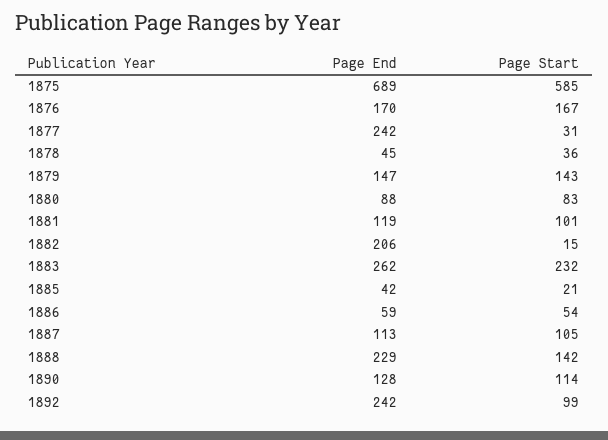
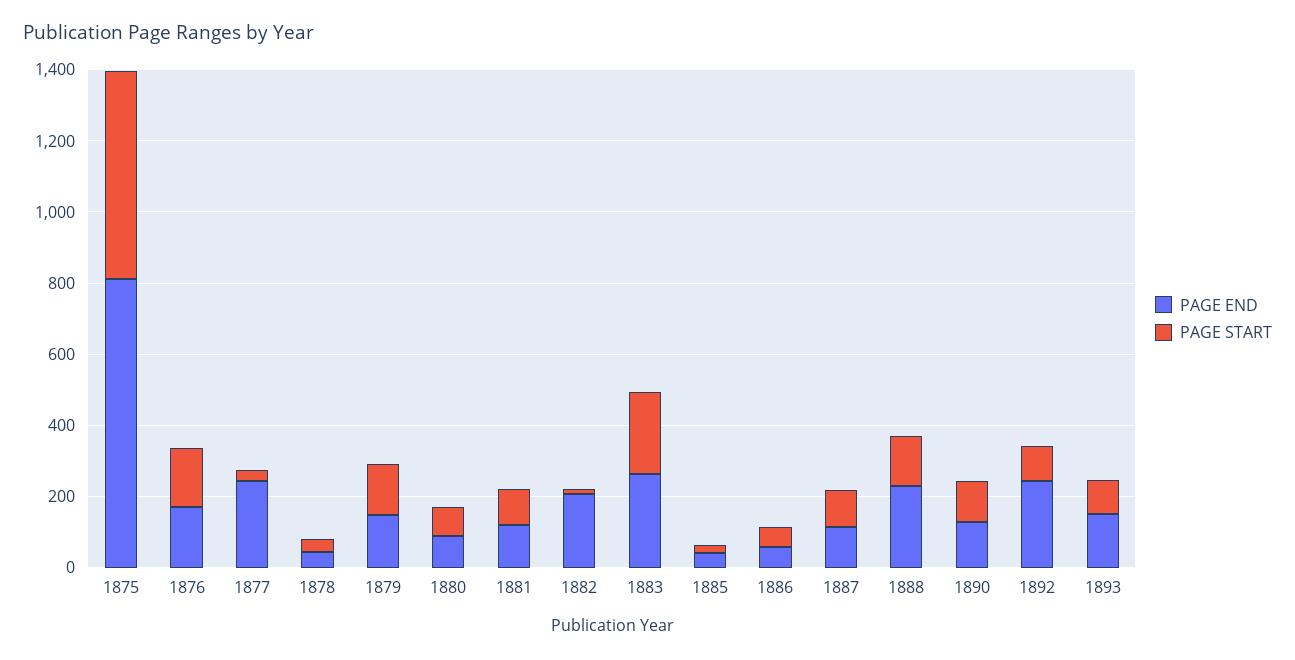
Page End, 1875: 689 -> 800
Page End, 1893: none -> 150
Page Start, 1893: none -> 100

